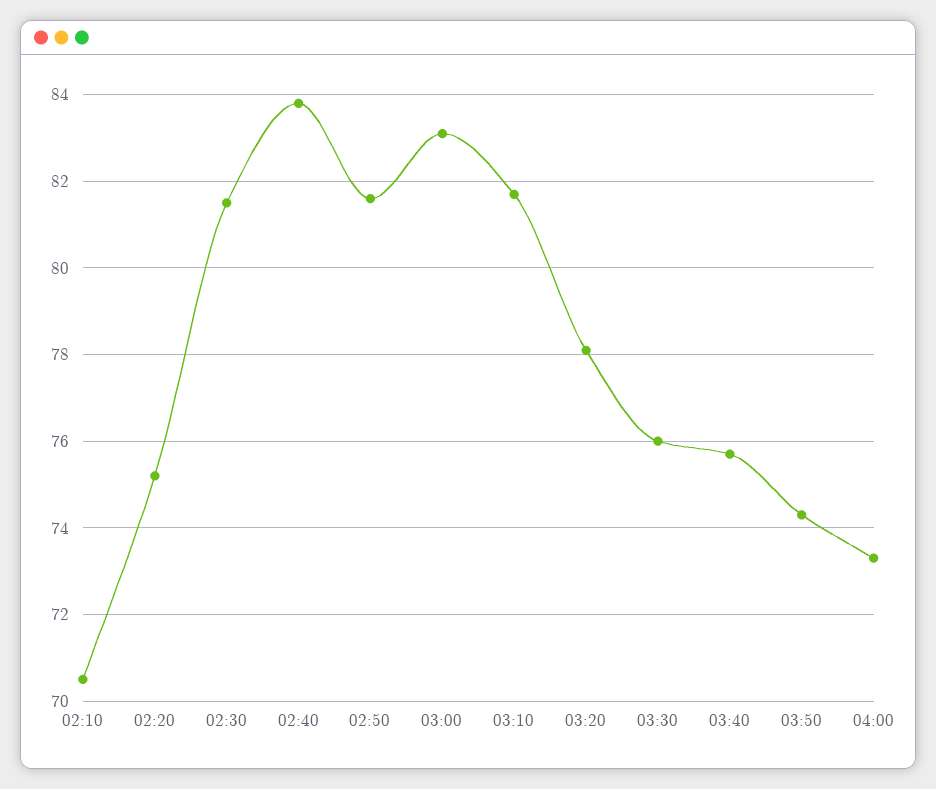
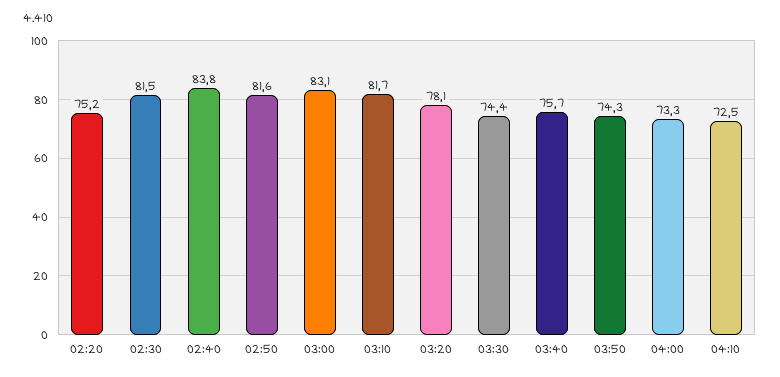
02:10: 70.5 -> none
03:30: 76 -> 74.4
04:10: none -> 72.5

